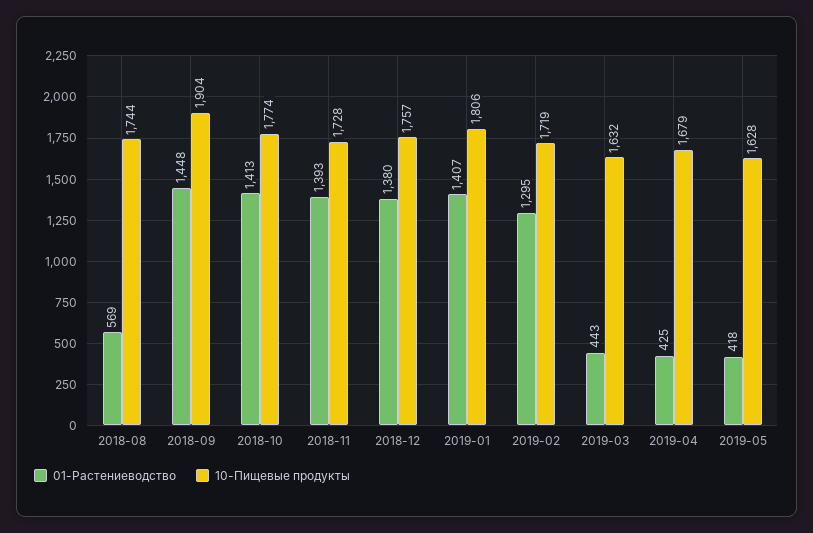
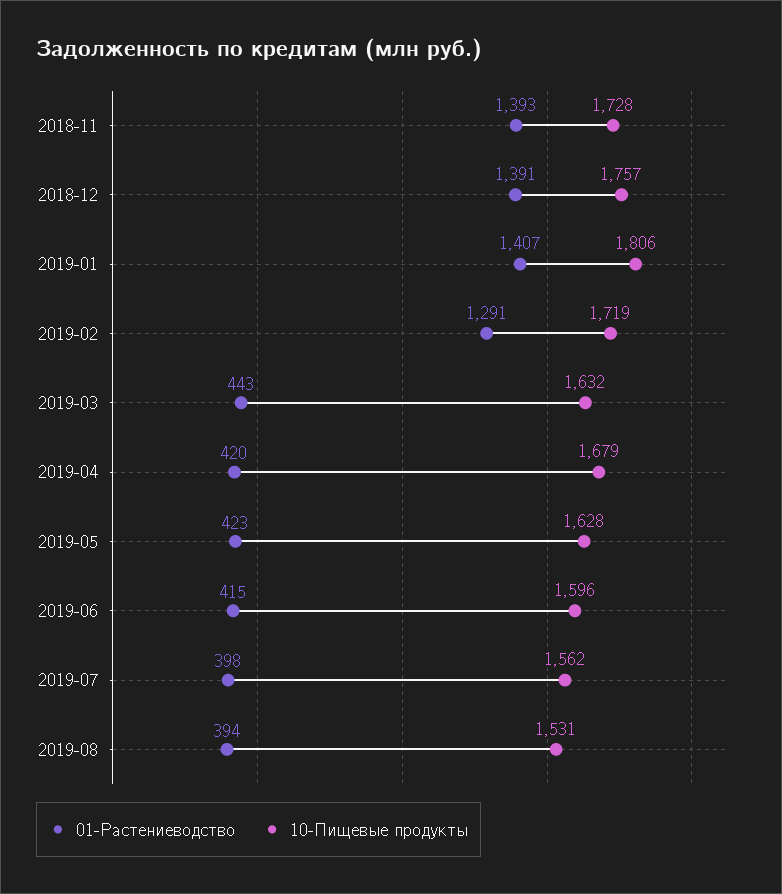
01-Растениеводство, 2018-08: 569 -> none
10-Пищевые продукты, 2018-08: 1744 -> none
01-Растениеводство, 2018-09: 1448 -> none
10-Пищевые продукты, 2018-09: 1904 -> none
01-Растениеводство, 2018-10: 1413 -> none
10-Пищевые продукты, 2018-10: 1774 -> none
01-Растениеводство, 2018-12: 1380 -> 1391
01-Растениеводство, 2019-02: 1295 -> 1291
01-Растениеводство, 2019-04: 425 -> 420
01-Растениеводство, 2019-05: 418 -> 423
01-Растениеводство, 2019-06: none -> 415
10-Пищевые продукты, 2019-06: none -> 1596
01-Растениеводство, 2019-07: none -> 398
10-Пищевые продукты, 2019-07: none -> 1562
01-Растениеводство, 2019-08: none -> 394
10-Пищевые продукты, 2019-08: none -> 1531

